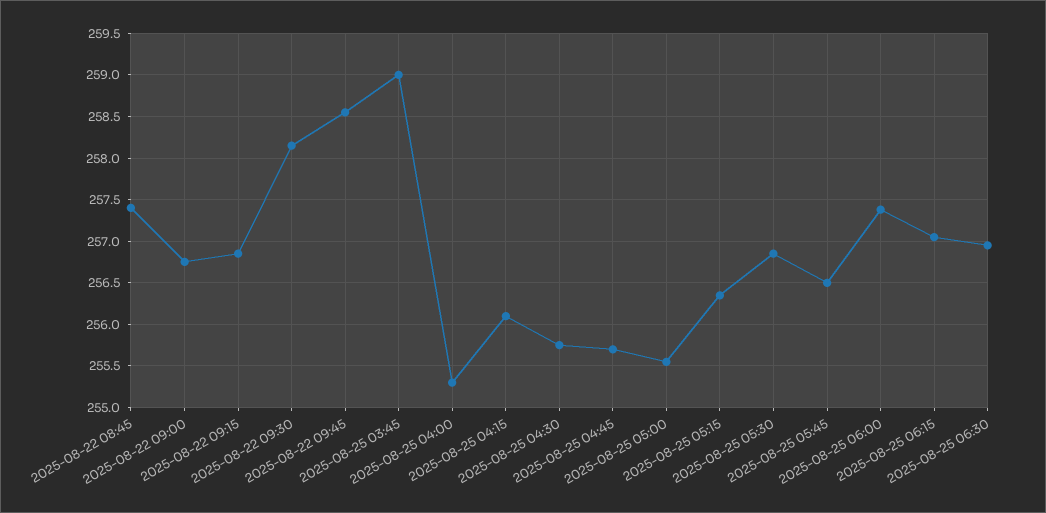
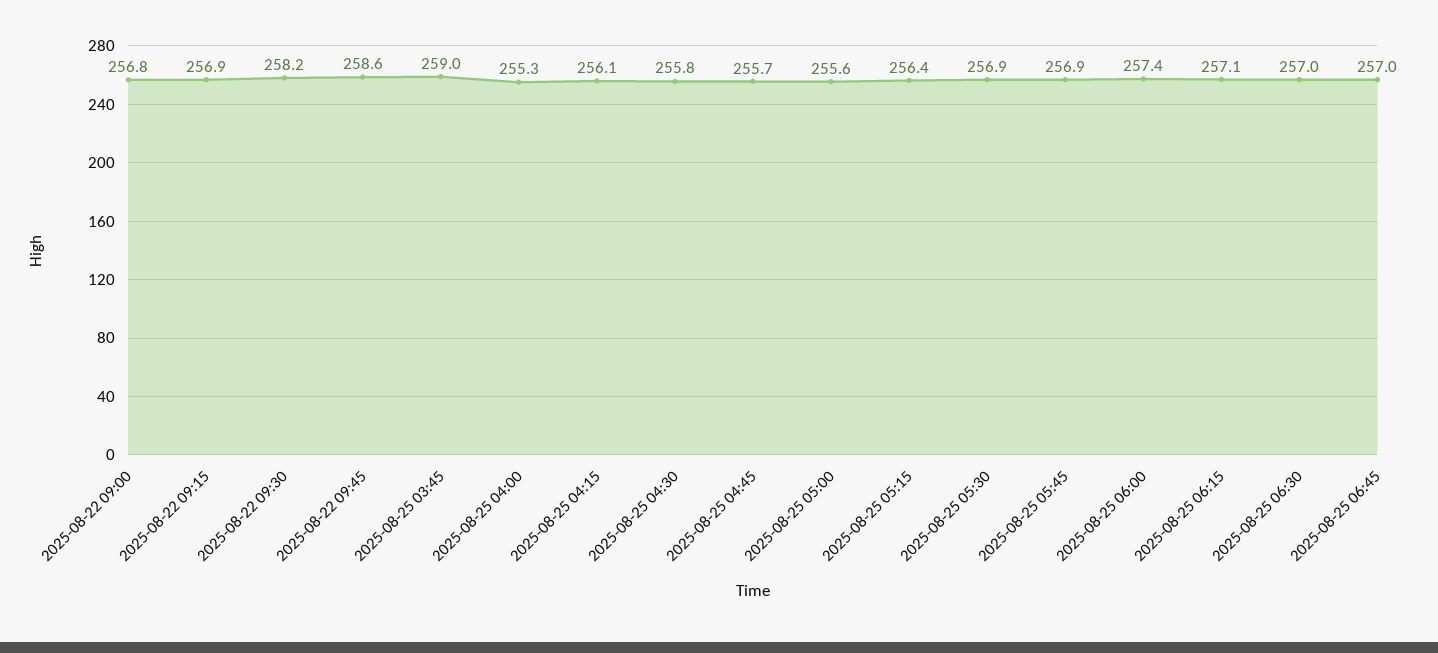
2025-08-22 08:45: 257.4 -> none
2025-08-25 05:45: 256.5 -> 256.9
2025-08-25 06:45: none -> 257

